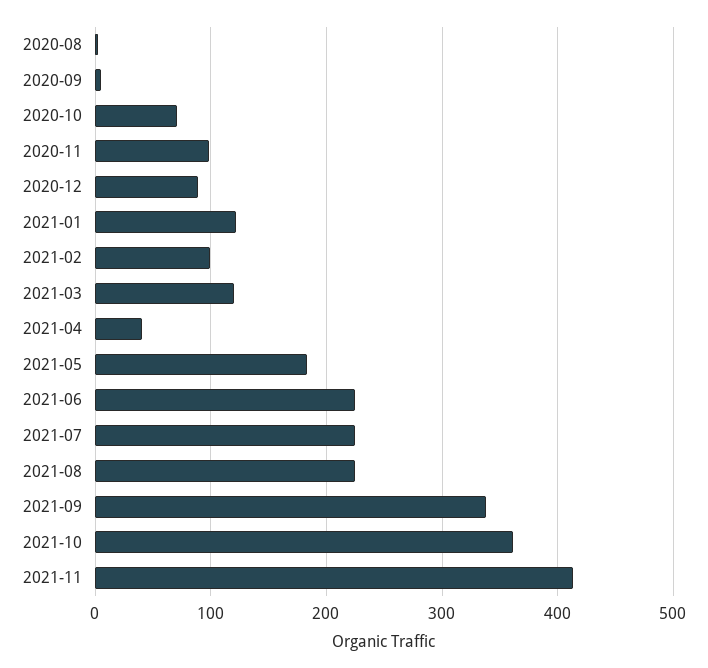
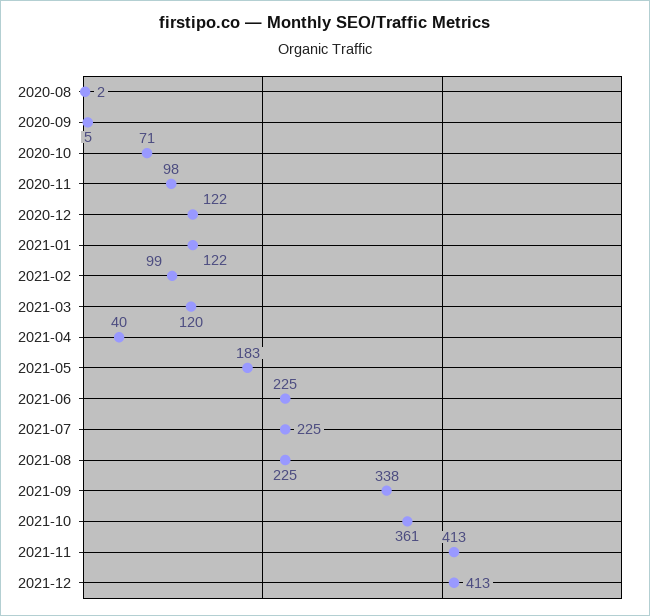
2020-12: 90 -> 122
2021-12: none -> 413

